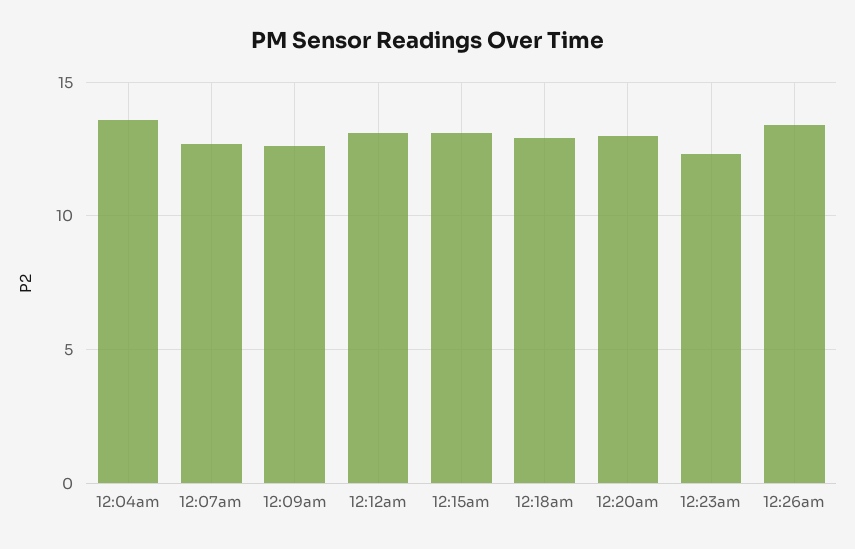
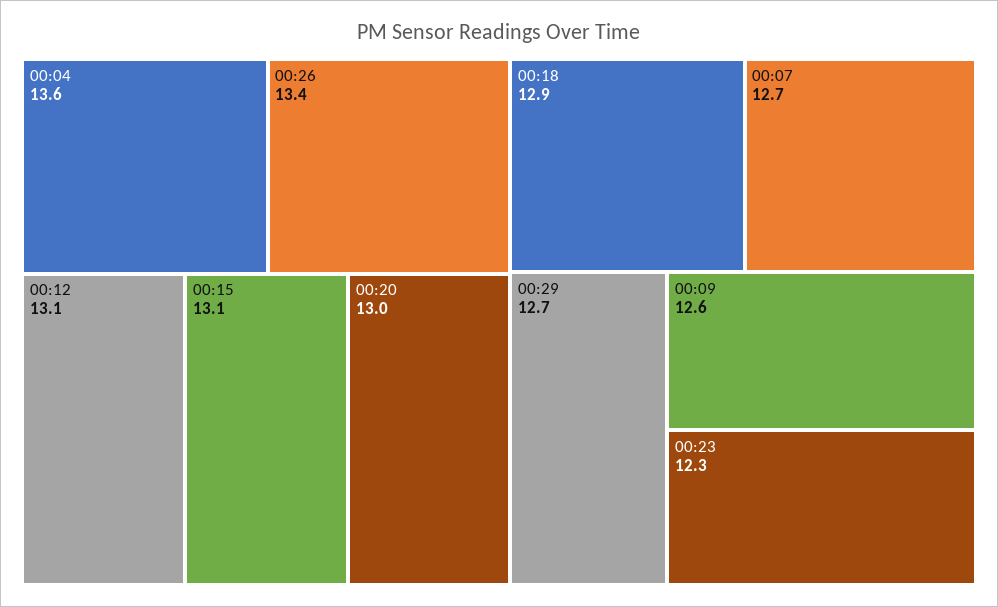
00:29: none -> 12.7

